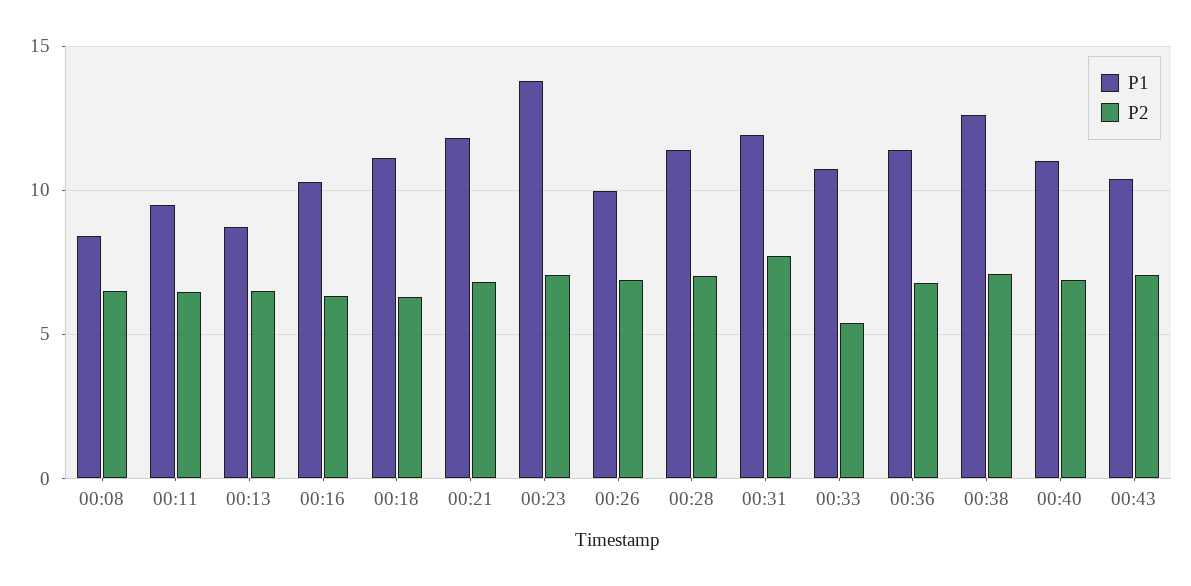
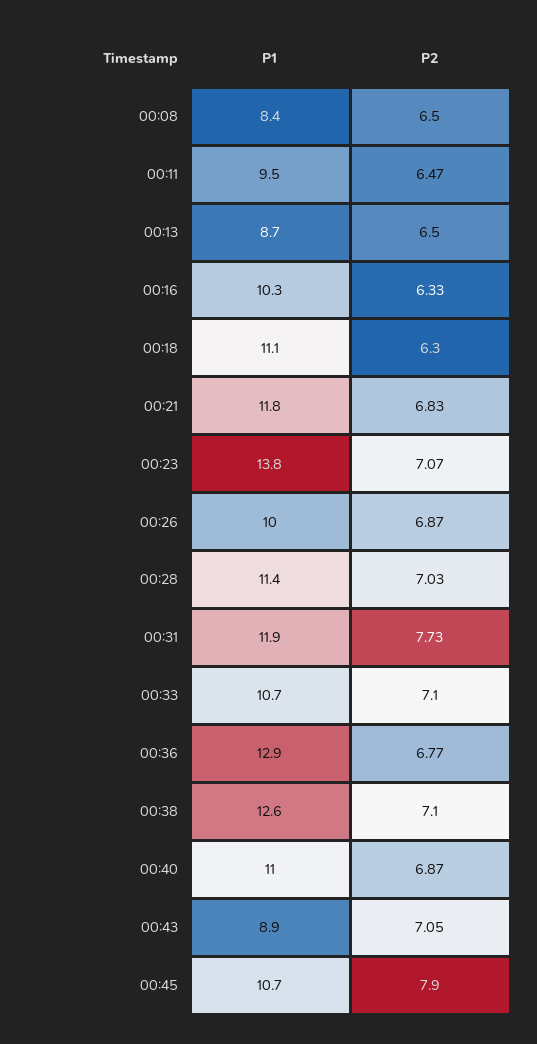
P2, 00:33: 5.5 -> 7.1
P1, 00:36: 11.5 -> 12.9
P1, 00:43: 10.5 -> 8.9
P1, 00:45: none -> 10.7
P2, 00:45: none -> 7.9

